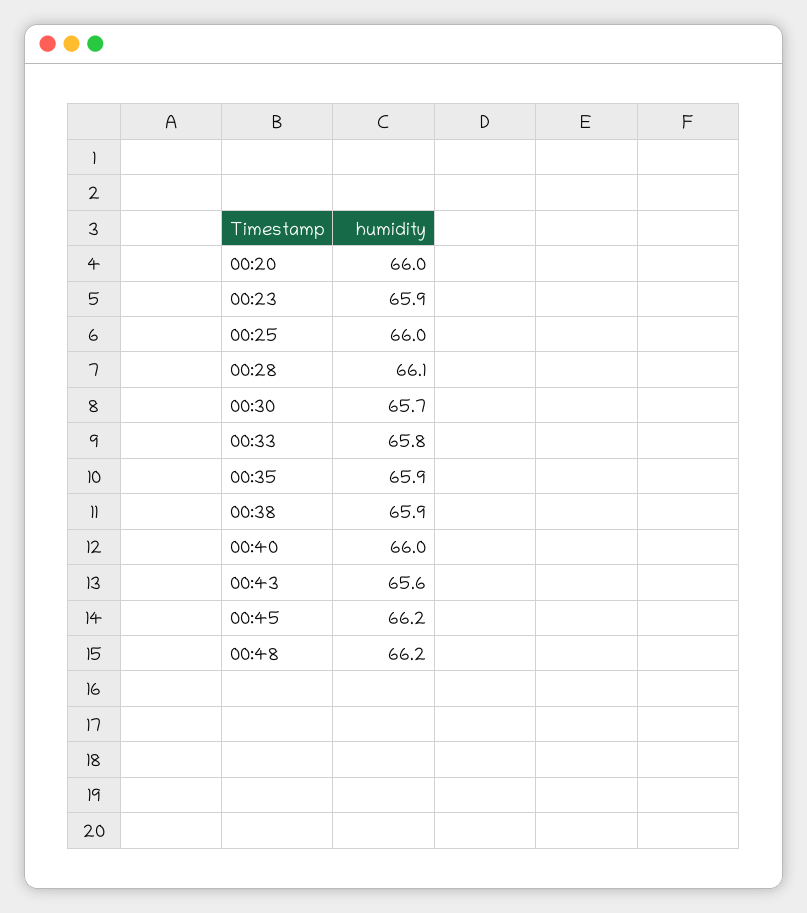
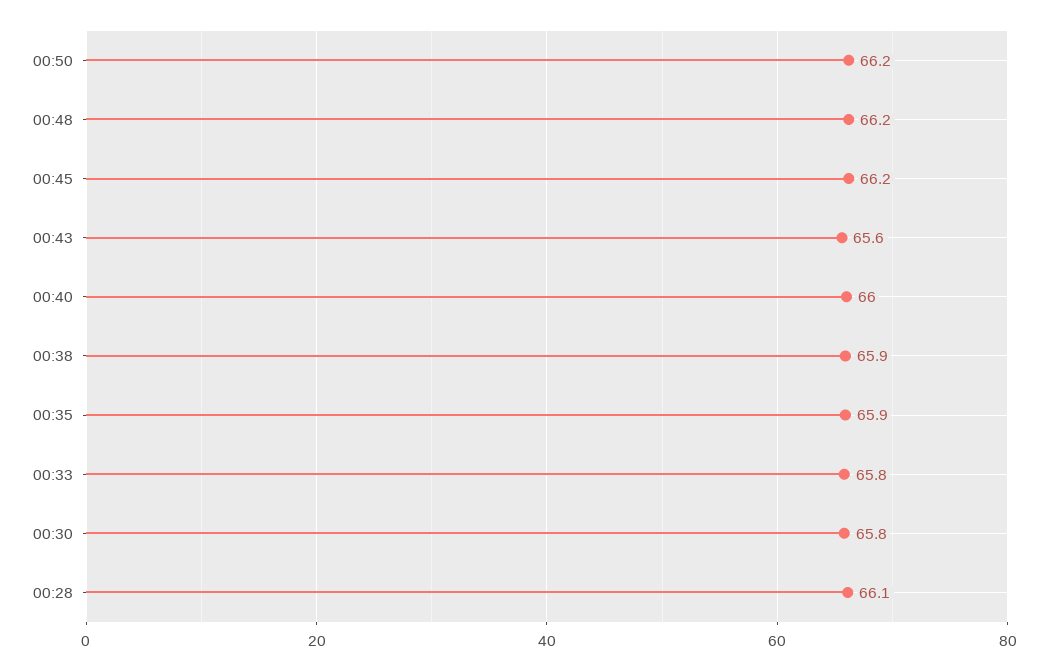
00:20: 66 -> none
00:23: 65.9 -> none
00:25: 66 -> none
00:30: 65.7 -> 65.8
00:50: none -> 66.2

